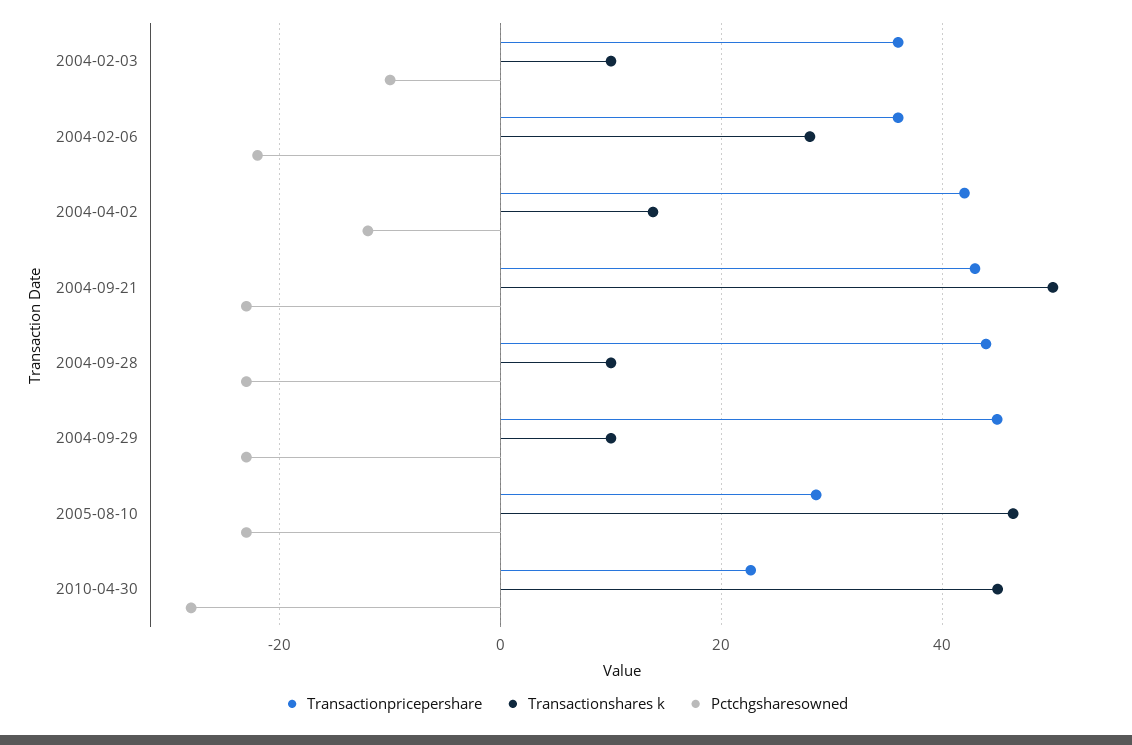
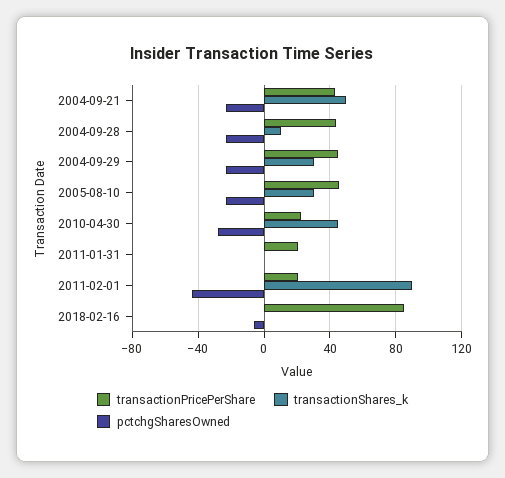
Transactionpricepershare, 2004-02-03: 36 -> none
Transactionshares k, 2004-02-03: 10 -> none
Pctchgsharesowned, 2004-02-03: -10 -> none
Transactionpricepershare, 2004-02-06: 36 -> none
Transactionshares k, 2004-02-06: 28 -> none
Pctchgsharesowned, 2004-02-06: -22 -> none
Transactionpricepershare, 2004-04-02: 42 -> none
Transactionshares k, 2004-04-02: 14 -> none
Pctchgsharesowned, 2004-04-02: -12 -> none
Transactionshares k, 2004-09-29: 10 -> 30
Transactionpricepershare, 2005-08-10: 28 -> 45
Transactionshares k, 2005-08-10: 46 -> 30
Transactionpricepershare, 2011-01-31: none -> 20
Transactionshares k, 2011-01-31: none -> 0
Pctchgsharesowned, 2011-01-31: none -> 0
Transactionpricepershare, 2011-02-01: none -> 20
Transactionshares k, 2011-02-01: none -> 90
Pctchgsharesowned, 2011-02-01: none -> -45
Transactionpricepershare, 2018-02-16: none -> 85
Transactionshares k, 2018-02-16: none -> 0
Pctchgsharesowned, 2018-02-16: none -> -5

